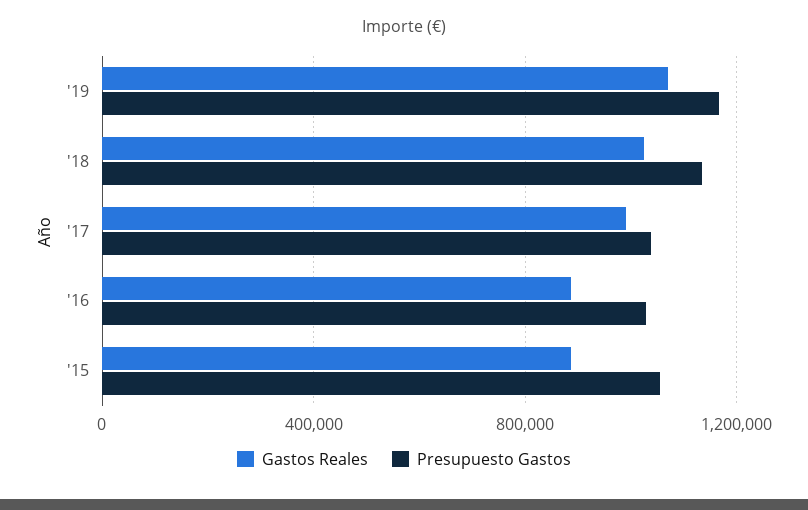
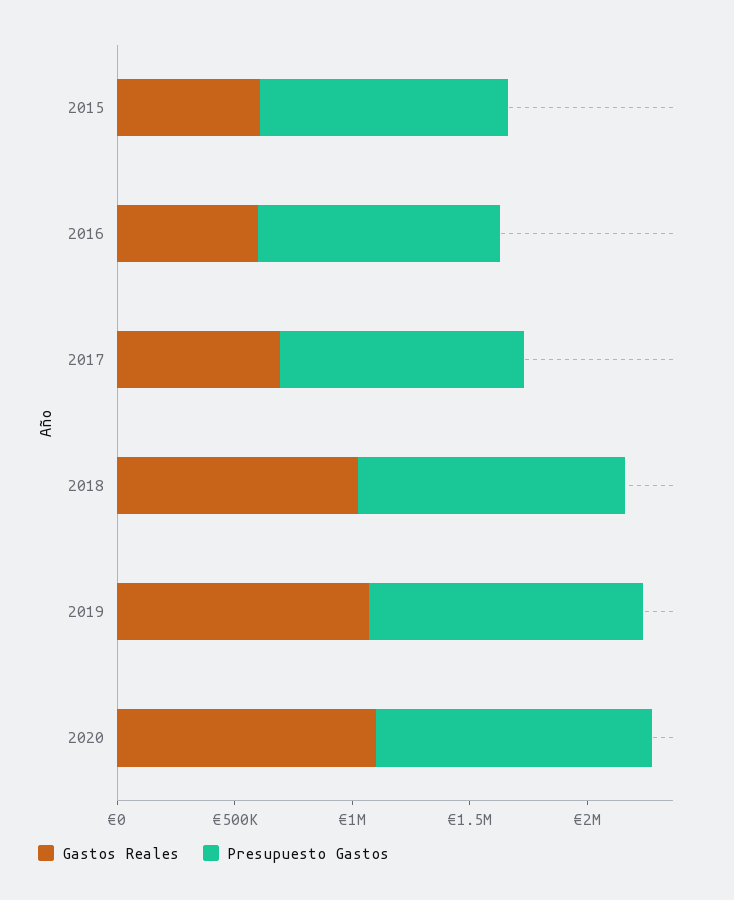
Gastos Reales, '17: 1000000 -> 700000
Gastos Reales, '16: 900000 -> 600000
Gastos Reales, '15: 900000 -> 600000
Gastos Reales, 2020: none -> 1100000
Presupuesto Gastos, 2020: none -> 1200000

